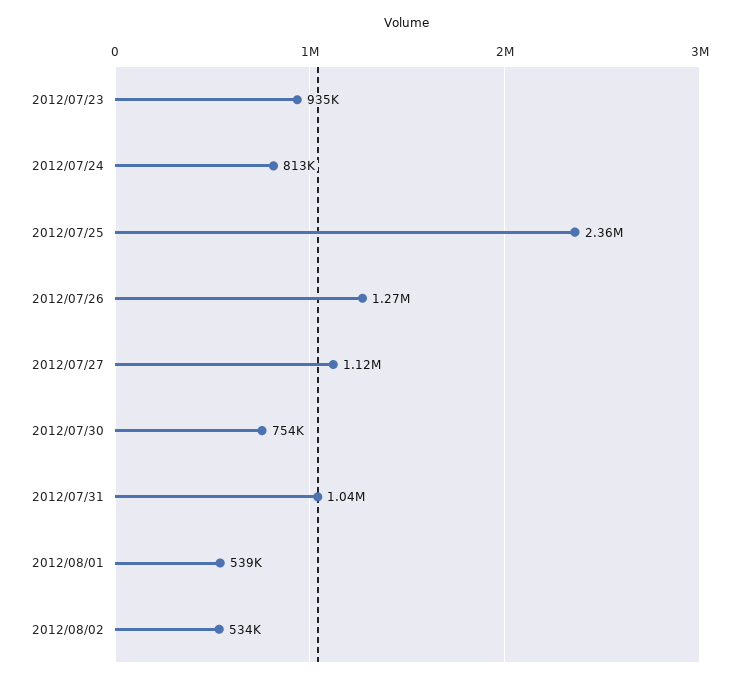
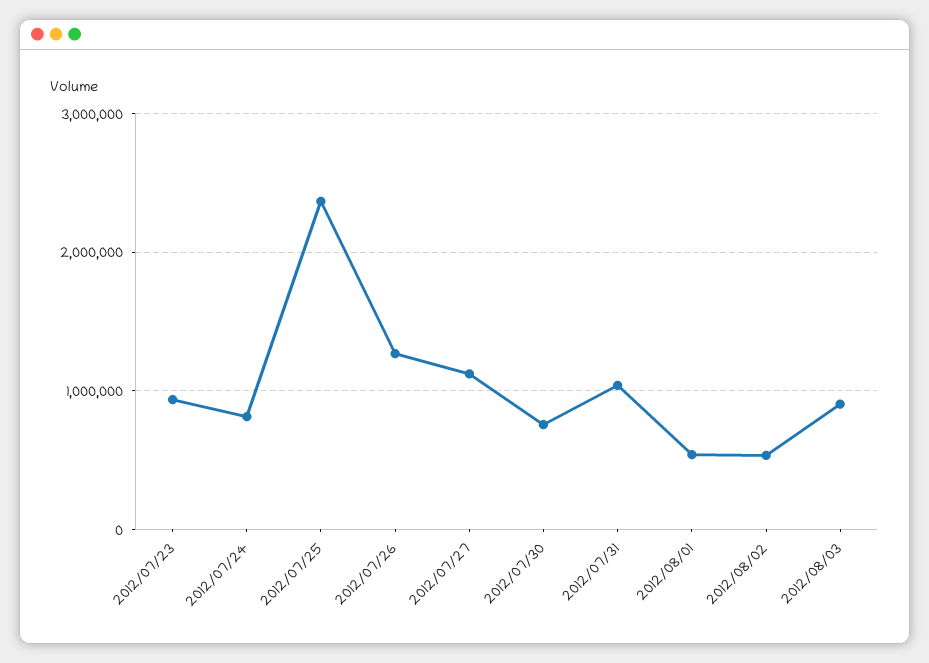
2012/08/03: none -> 900000

